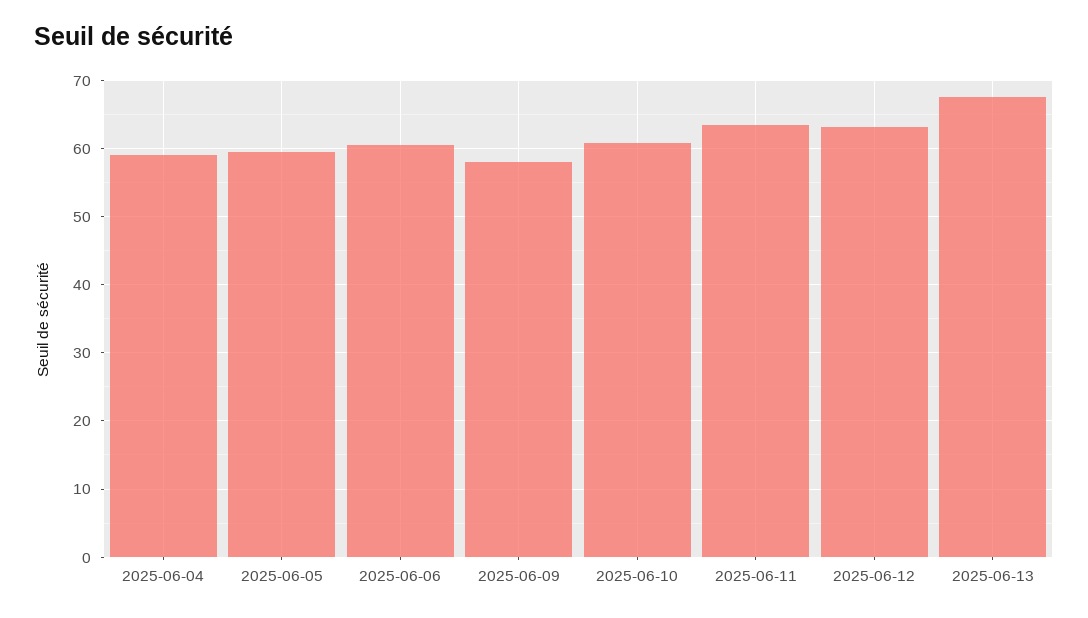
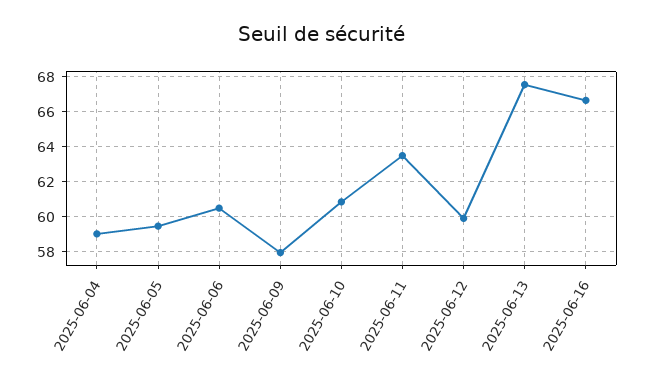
2025-06-12: 63 -> 60
2025-06-16: none -> 66.5

